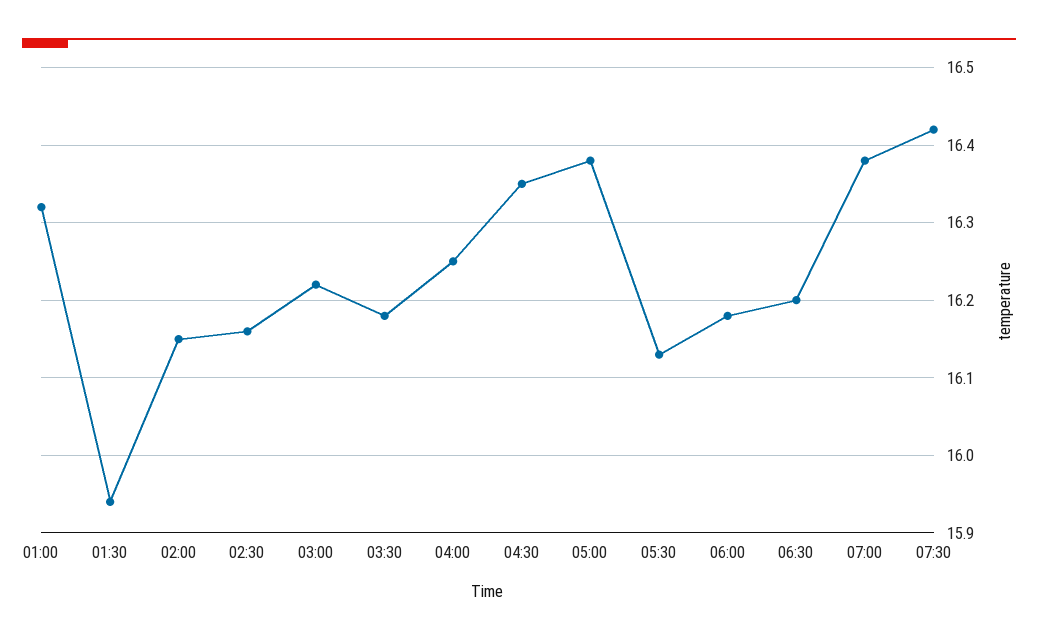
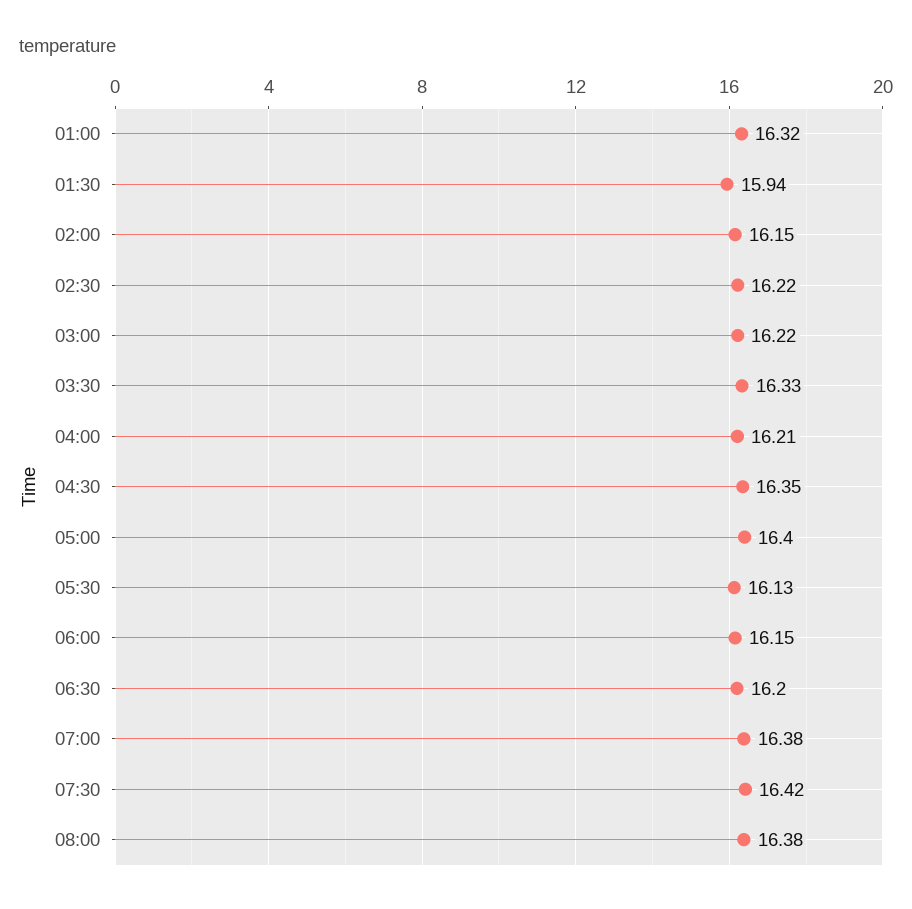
02:30: 16.16 -> 16.22
03:30: 16.18 -> 16.33
04:00: 16.25 -> 16.21
05:00: 16.38 -> 16.4
06:00: 16.18 -> 16.15
08:00: none -> 16.38

